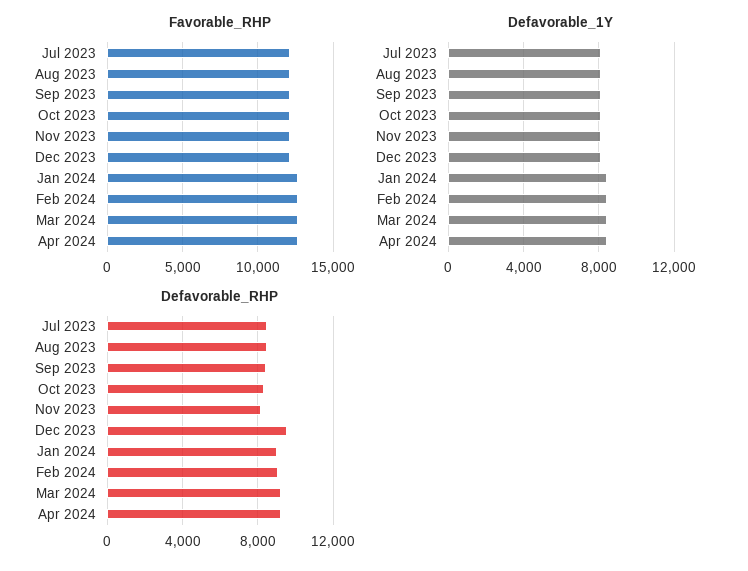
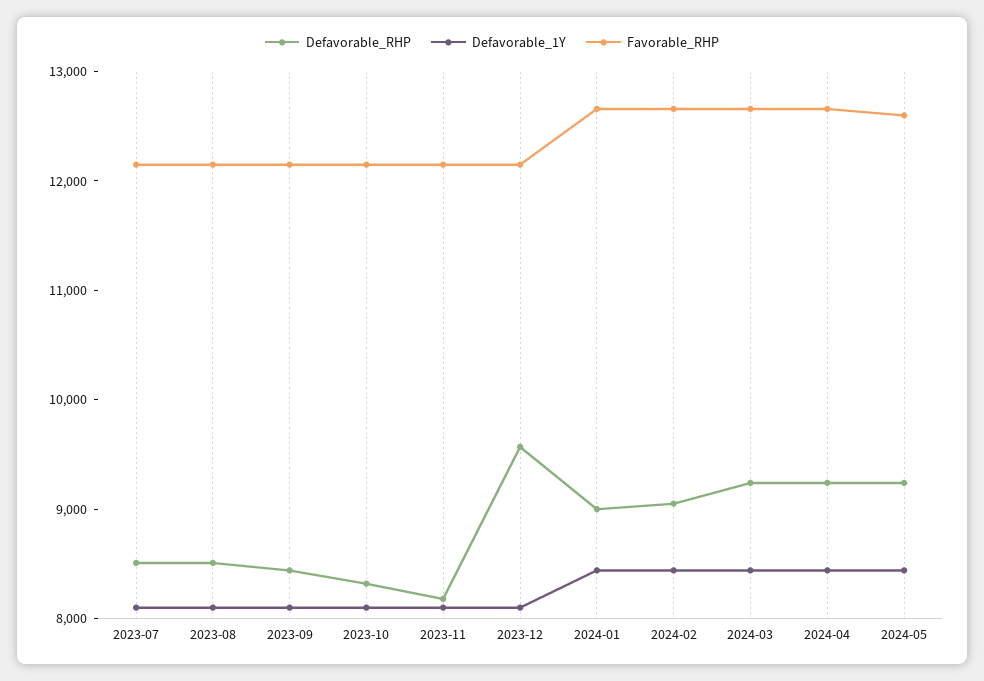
Defavorable_RHP, 2024-05: none -> 9200
Defavorable_1Y, 2024-05: none -> 8400
Favorable_RHP, 2024-05: none -> 12600

